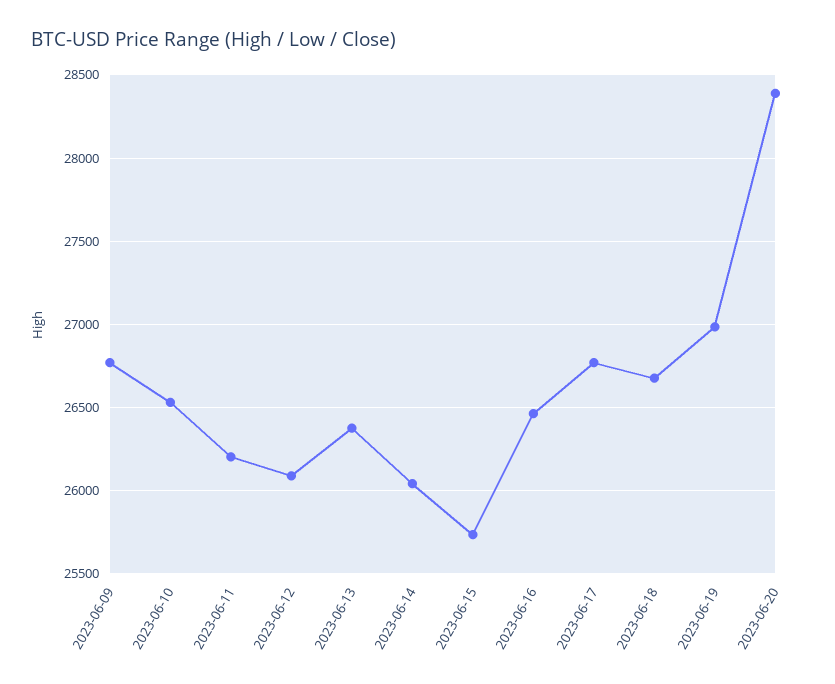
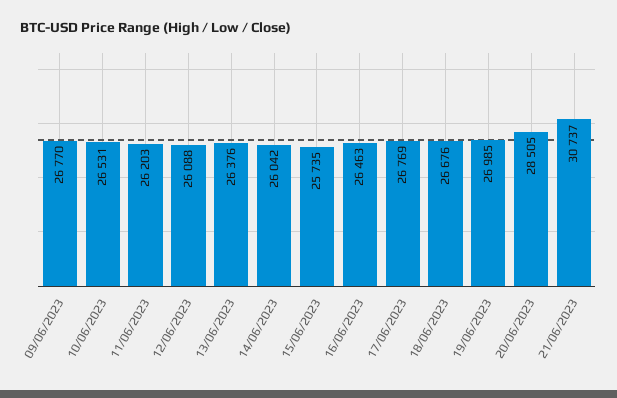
2023-06-20: 28400 -> 28505
21/06/2023: none -> 30737

